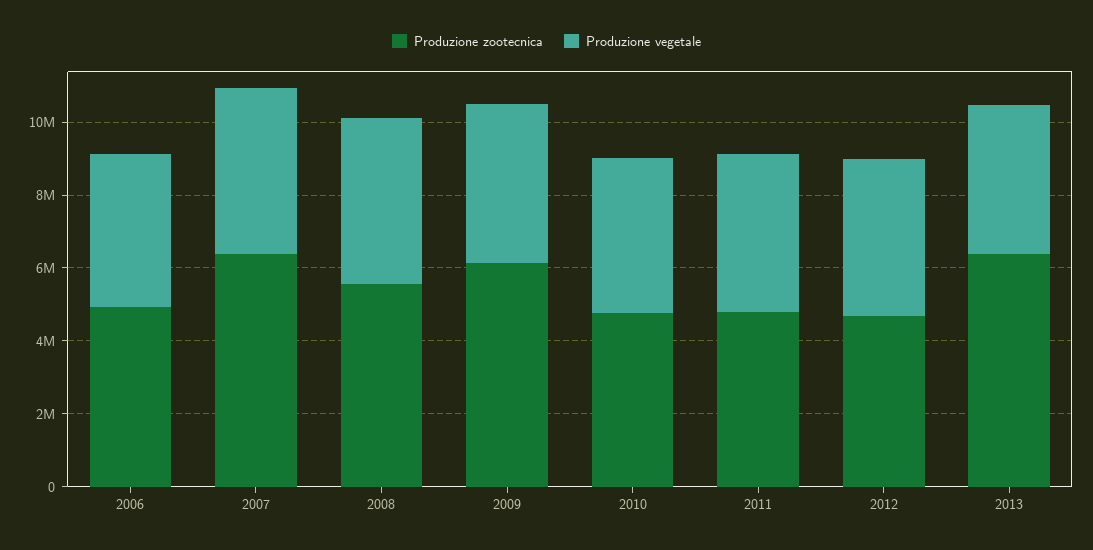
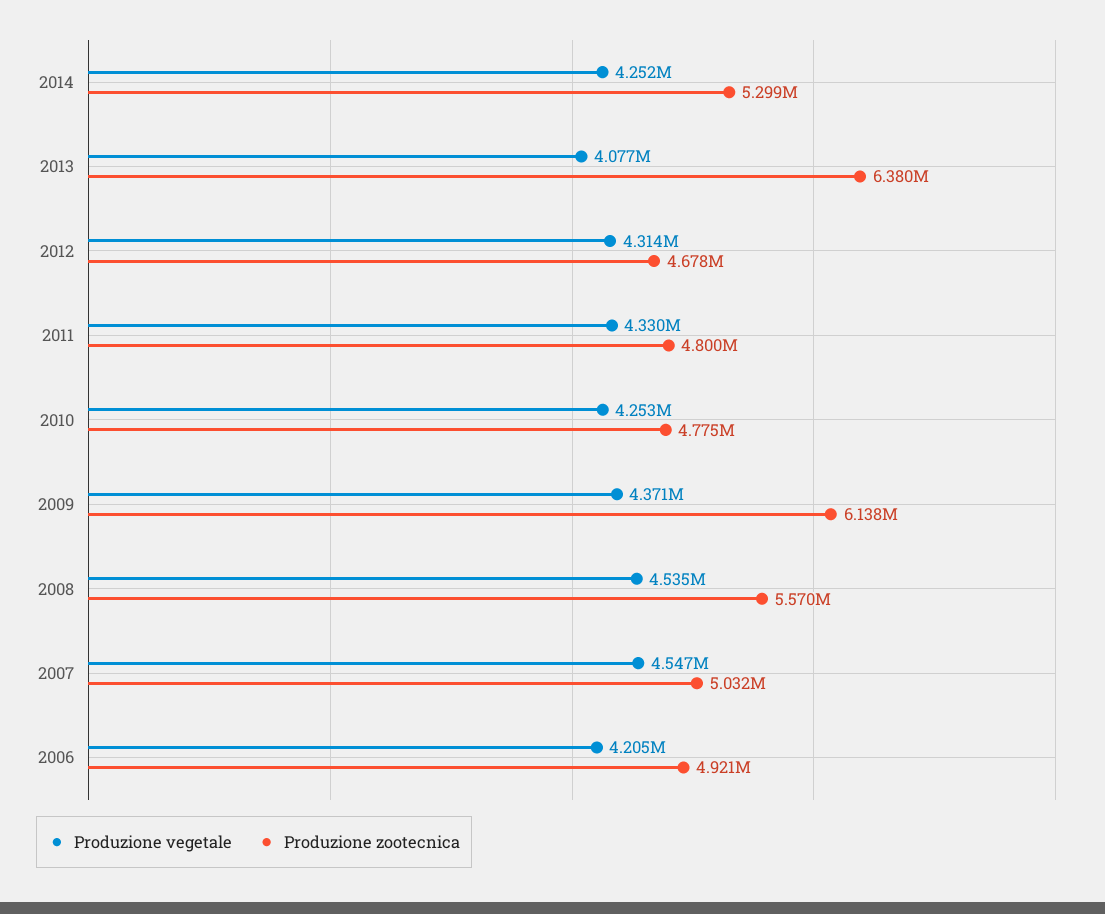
Produzione zootecnica, 2007: 6500000 -> 5032000
Produzione vegetale, 2014: none -> 4252000
Produzione zootecnica, 2014: none -> 5299000

